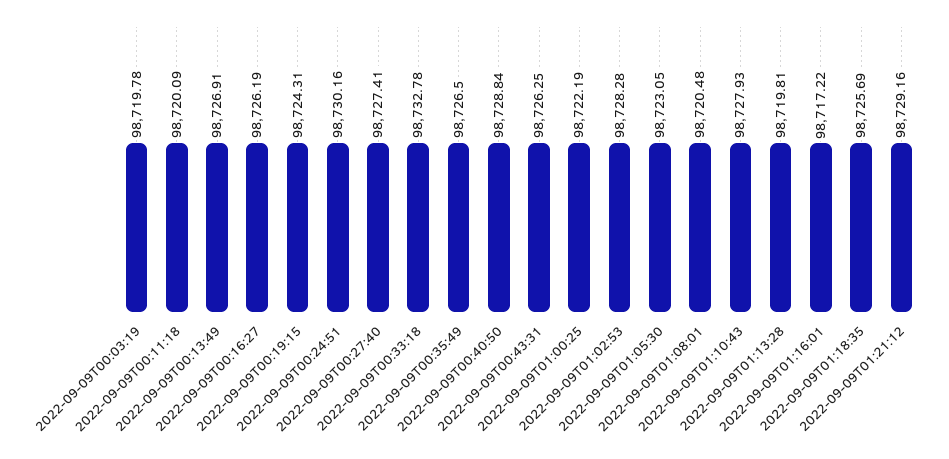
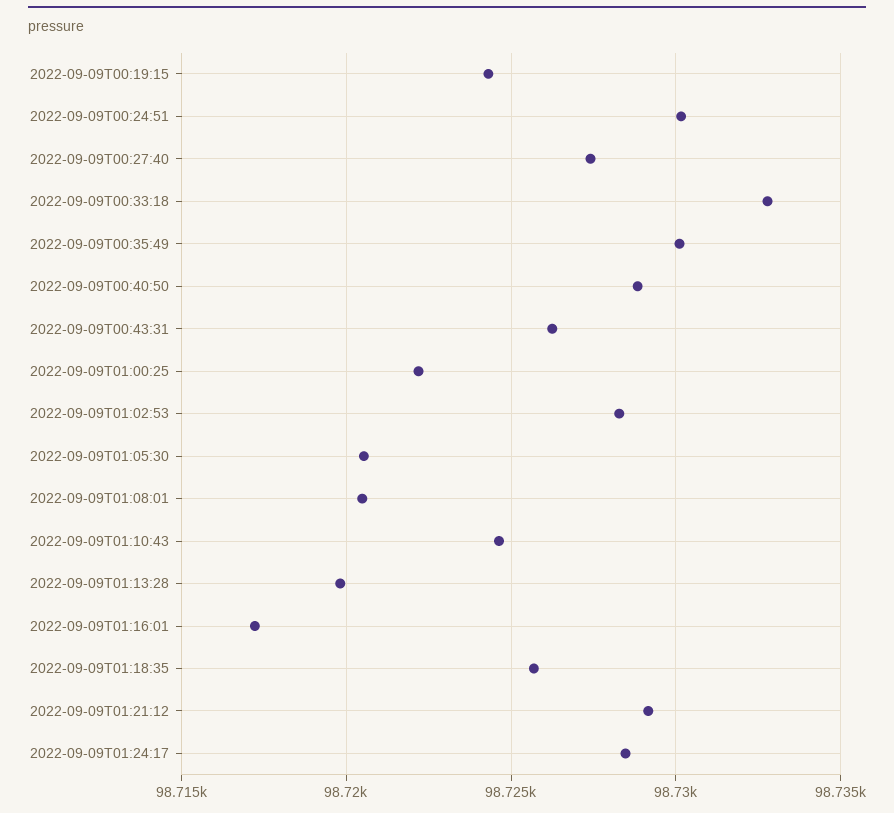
2022-09-09T00:03:19: 98719.78 -> none
2022-09-09T00:11:18: 98720.09 -> none
2022-09-09T00:13:49: 98726.91 -> none
2022-09-09T00:16:27: 98726.19 -> none
2022-09-09T00:35:49: 98726.5 -> 98730
2022-09-09T01:05:30: 98723.05 -> 98720.5
2022-09-09T01:10:43: 98727.93 -> 98724.5
2022-09-09T01:24:17: none -> 98728.5

